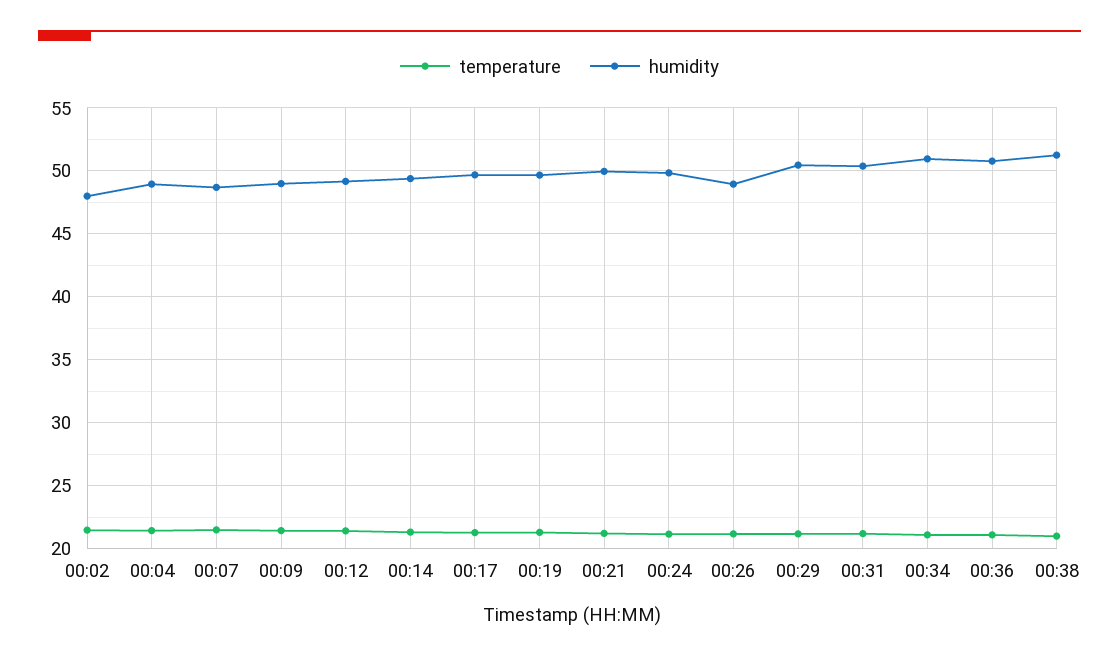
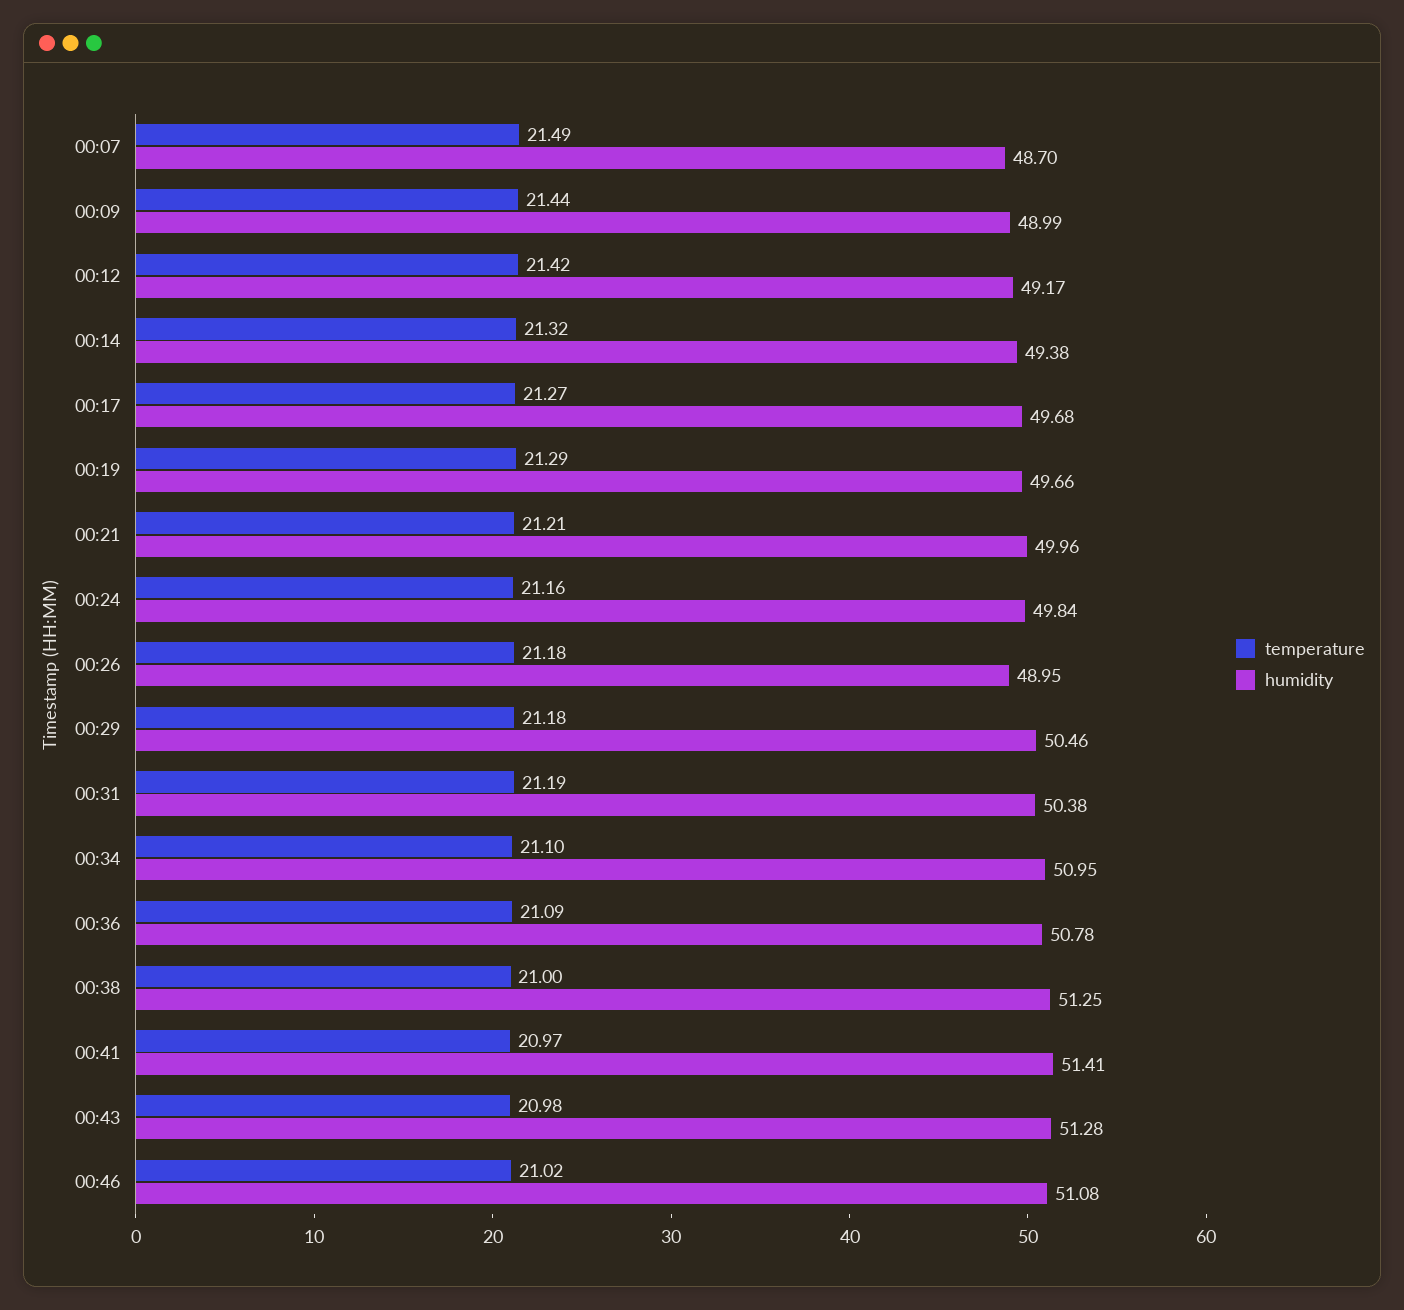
temperature, 00:02: 21.5 -> none
humidity, 00:02: 48 -> none
temperature, 00:04: 21.5 -> none
humidity, 00:04: 49 -> none
temperature, 00:41: none -> 20.97
humidity, 00:41: none -> 51.41
temperature, 00:43: none -> 20.98
humidity, 00:43: none -> 51.28
temperature, 00:46: none -> 21.02
humidity, 00:46: none -> 51.08

